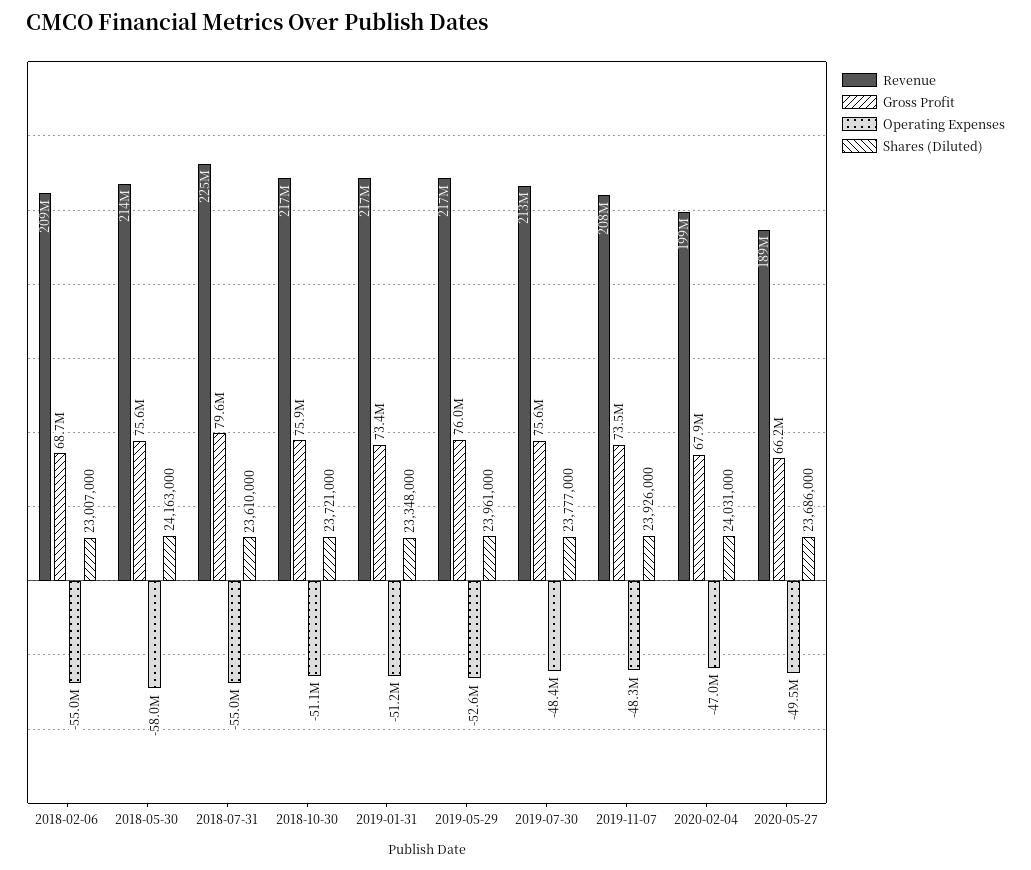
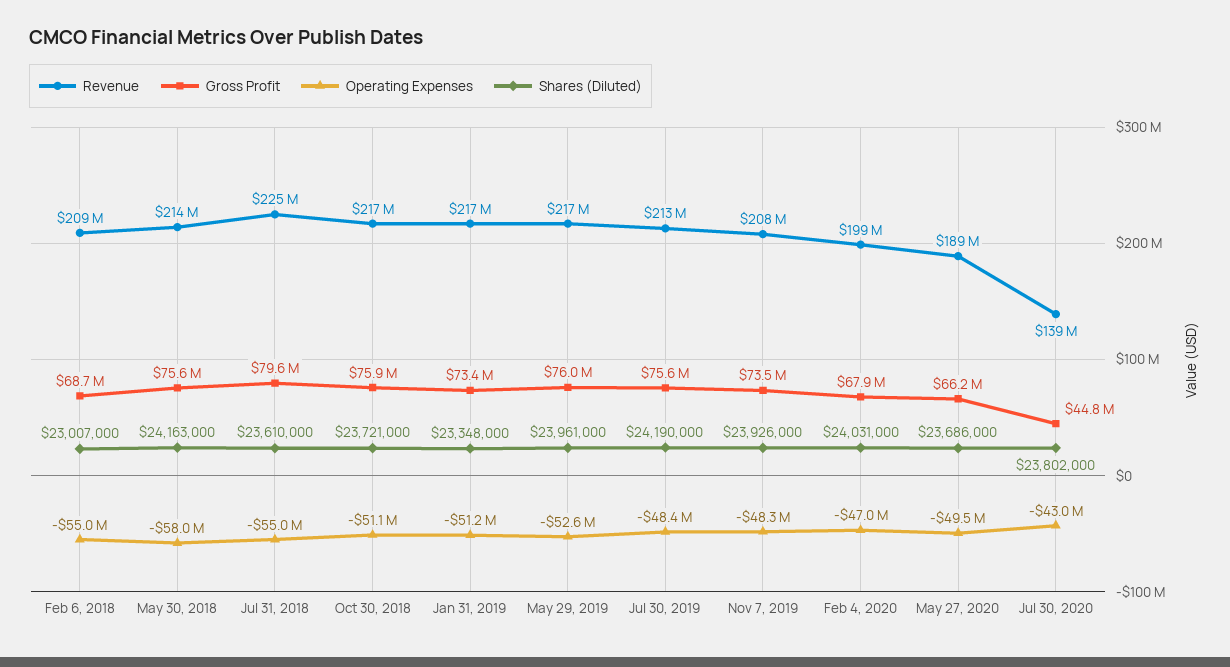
Shares (Diluted), 2019-07-30: 23777000 -> 24190000
Revenue, Jul 30, 2020: none -> 139000000
Gross Profit, Jul 30, 2020: none -> 44800000
Operating Expenses, Jul 30, 2020: none -> -43000000
Shares (Diluted), Jul 30, 2020: none -> 23802000

